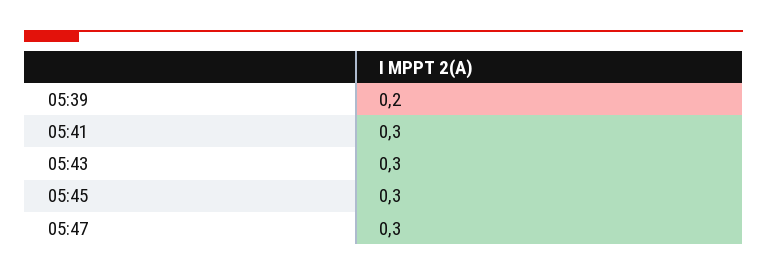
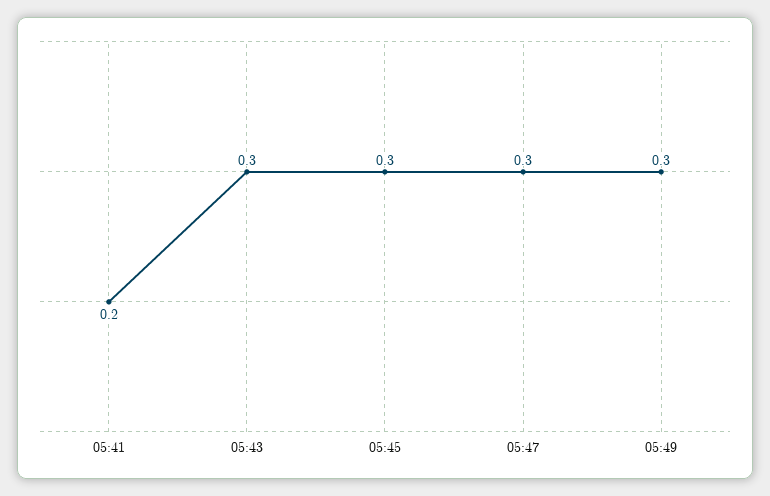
05:39: 0.2 -> none
05:41: 0.3 -> 0.2
05:49: none -> 0.3

